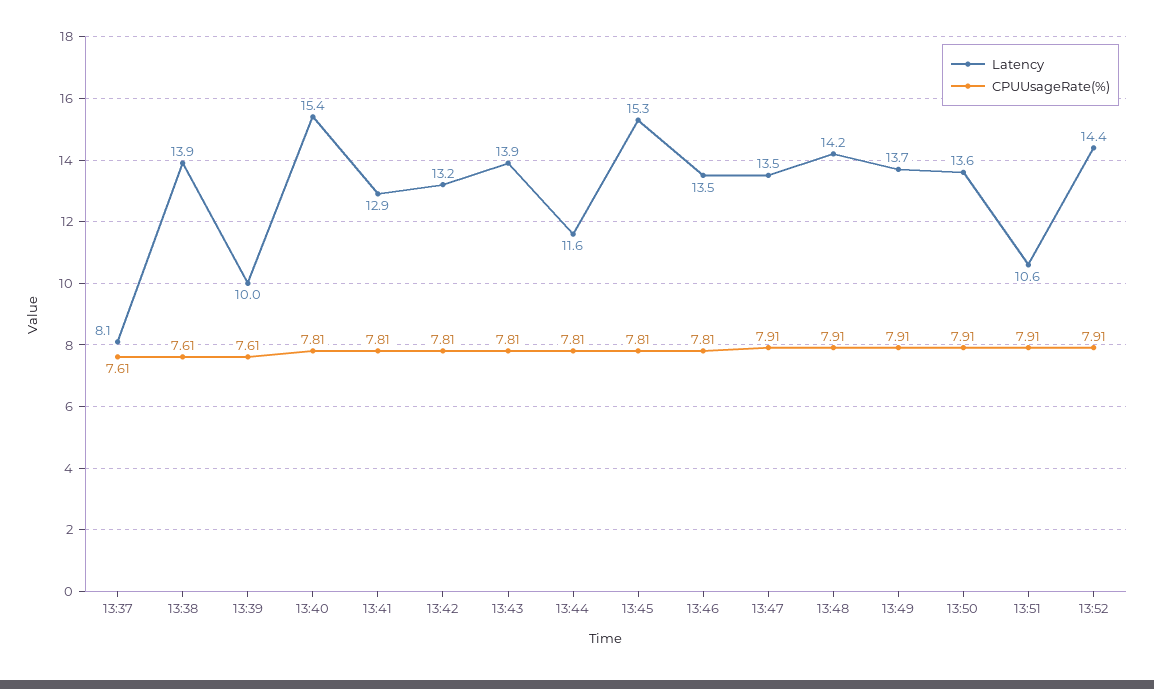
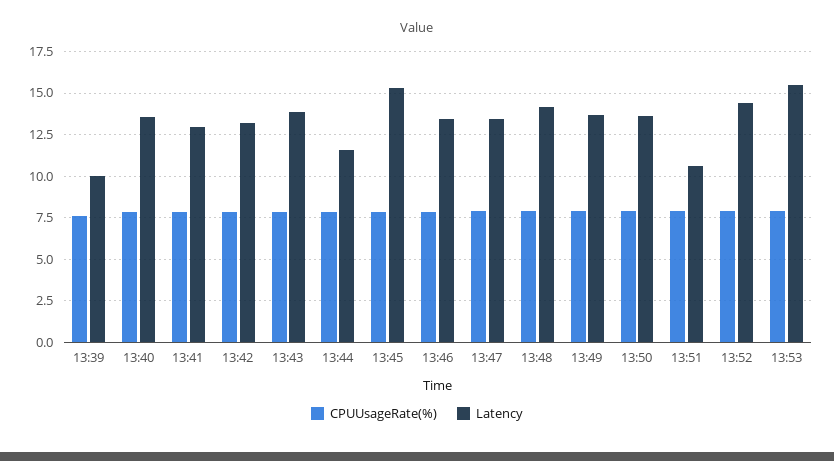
Latency, 13:37: 8.1 -> none
CPUUsageRate(%), 13:37: 7.61 -> none
Latency, 13:38: 13.9 -> none
CPUUsageRate(%), 13:38: 7.61 -> none
Latency, 13:40: 15.4 -> 13.5
CPUUsageRate(%), 13:53: none -> 8
Latency, 13:53: none -> 15.5

